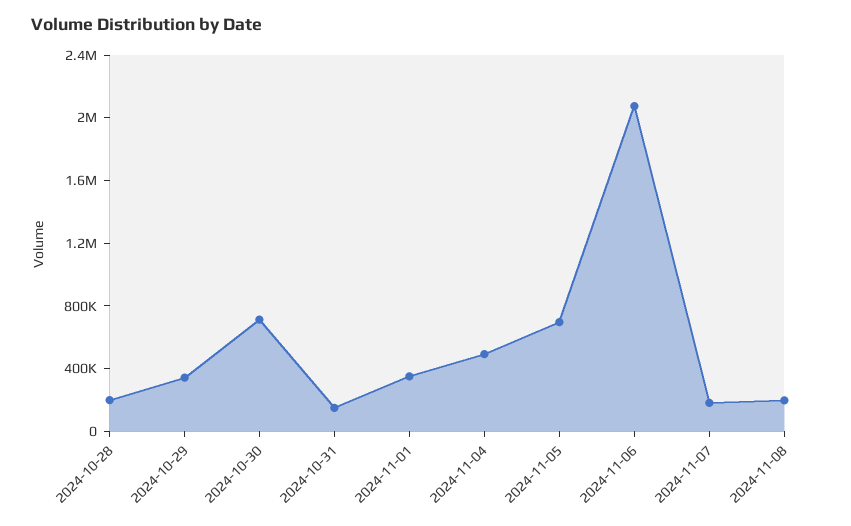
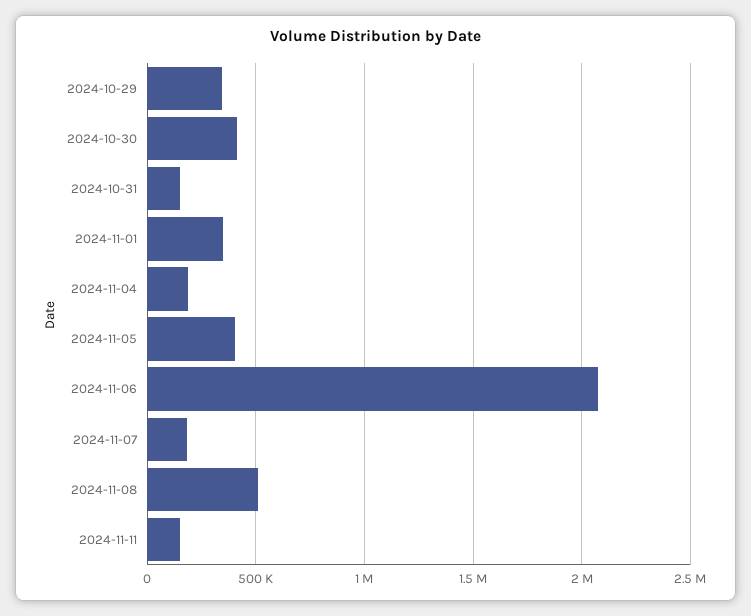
2024-10-28: 200000 -> none
2024-10-30: 700000 -> 400000
2024-11-04: 500000 -> 200000
2024-11-05: 700000 -> 400000
2024-11-08: 200000 -> 500000
2024-11-11: none -> 150000

